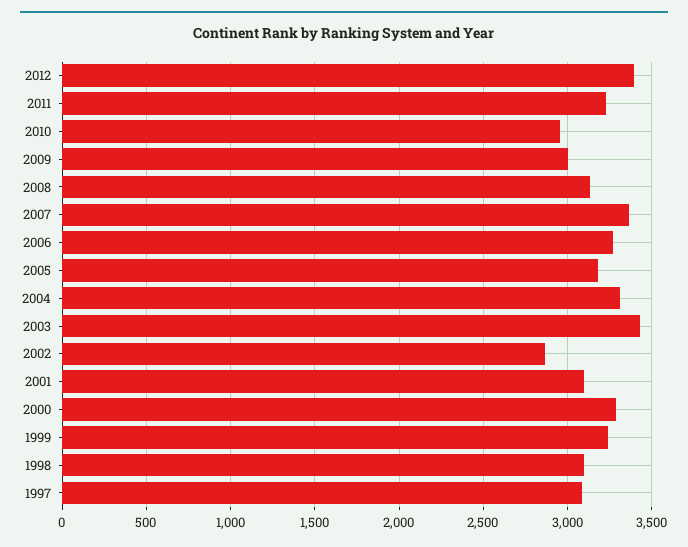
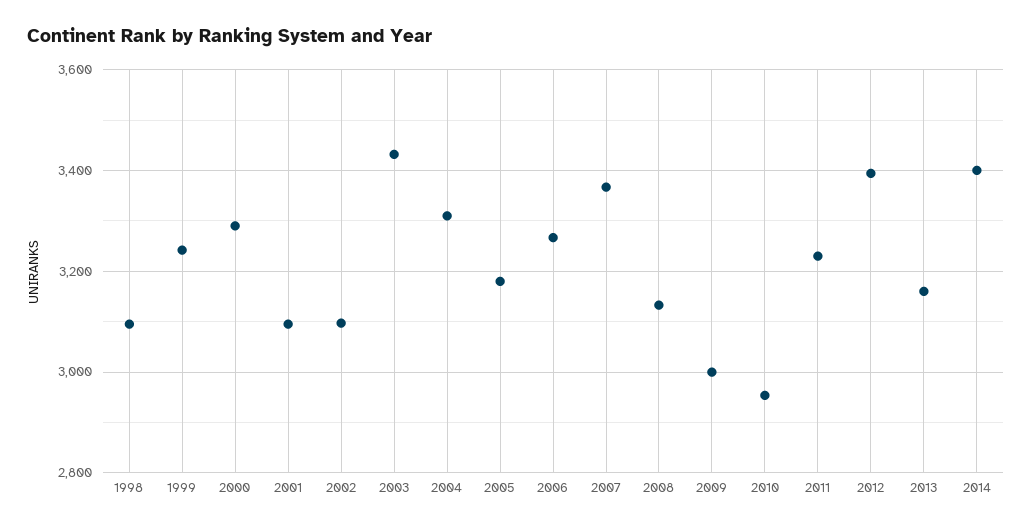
2002: 2850 -> 3100
1997: 3100 -> none
2013: none -> 3160
2014: none -> 3400

